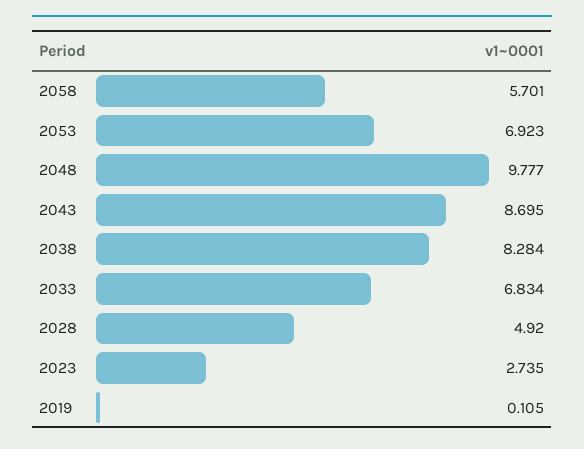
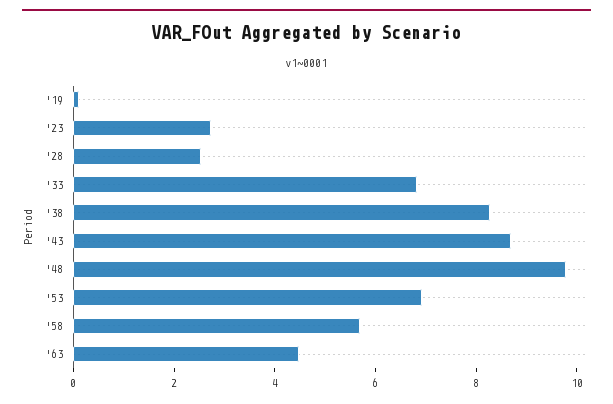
2028: 4.92 -> 2.5
'63: none -> 4.5

